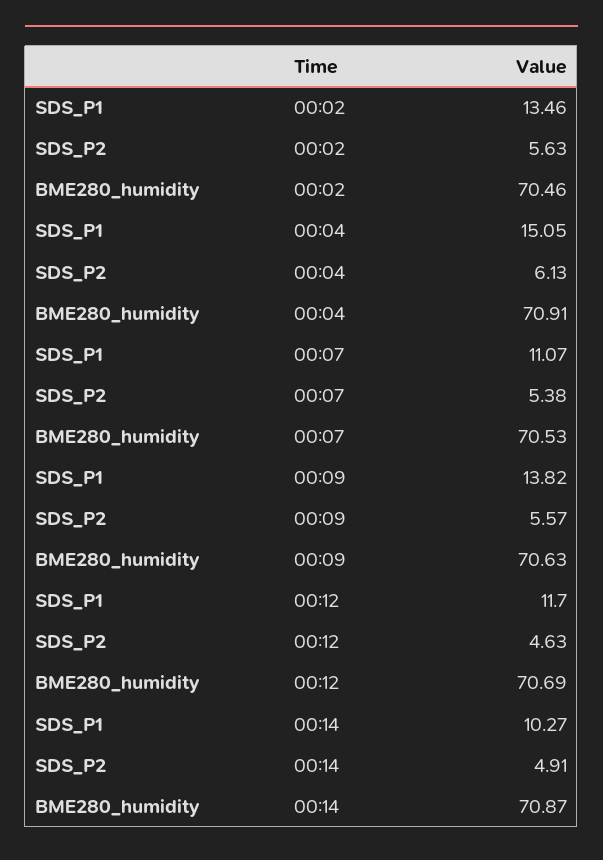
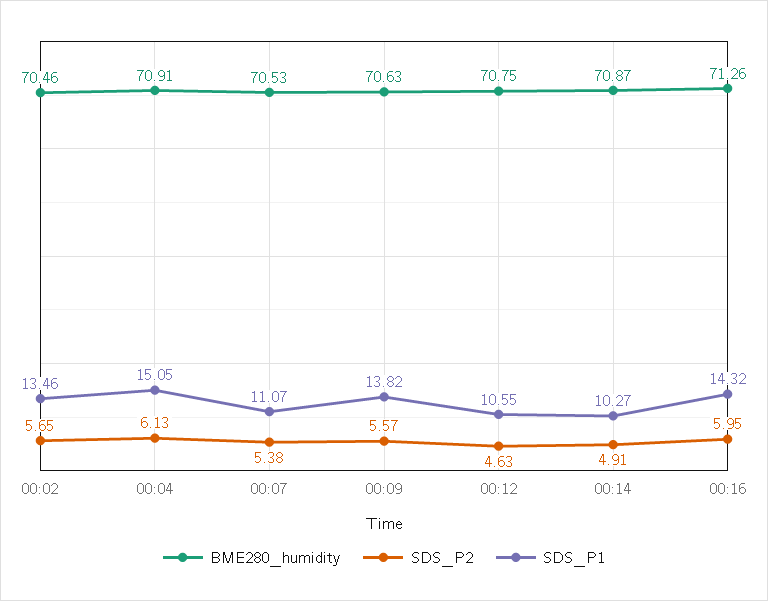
SDS_P2, 00:02: 5.63 -> 5.65
SDS_P1, 00:12: 11.7 -> 10.55
BME280_humidity, 00:12: 70.69 -> 70.75
BME280_humidity, 00:16: none -> 71.26
SDS_P2, 00:16: none -> 5.95
SDS_P1, 00:16: none -> 14.32

